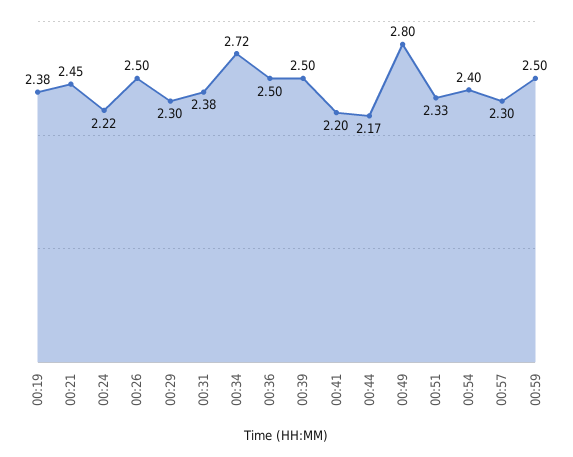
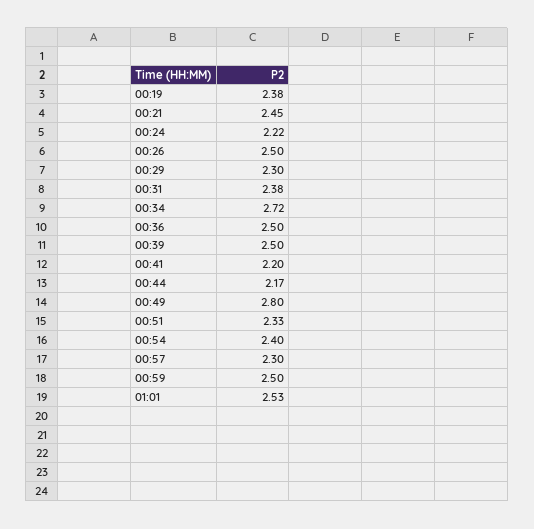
01:01: none -> 2.53

